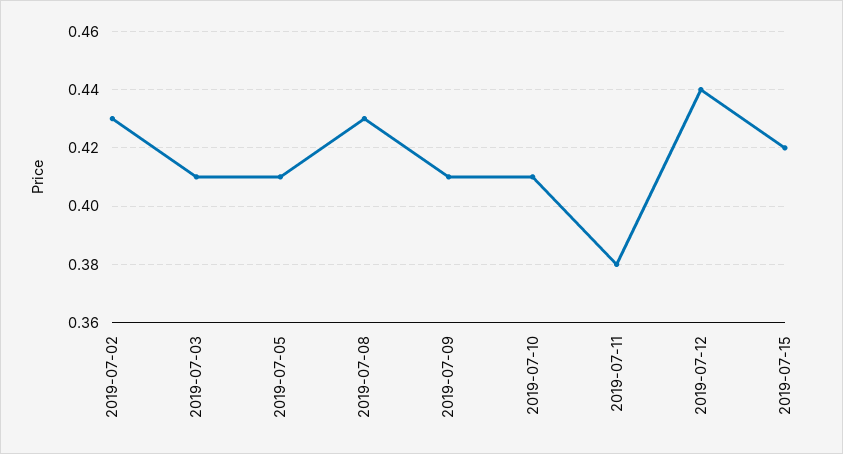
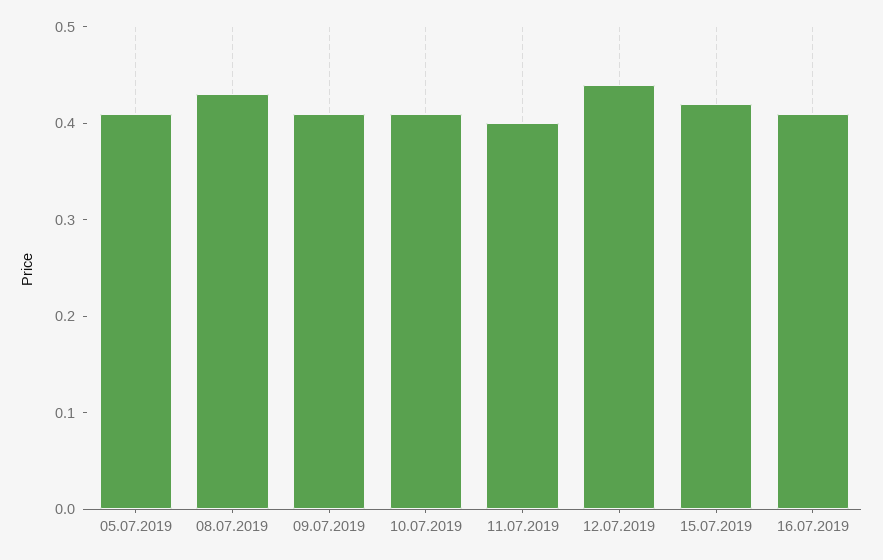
2019-07-02: 0.43 -> none
2019-07-03: 0.41 -> none
2019-07-11: 0.38 -> 0.4
16.07.2019: none -> 0.41

